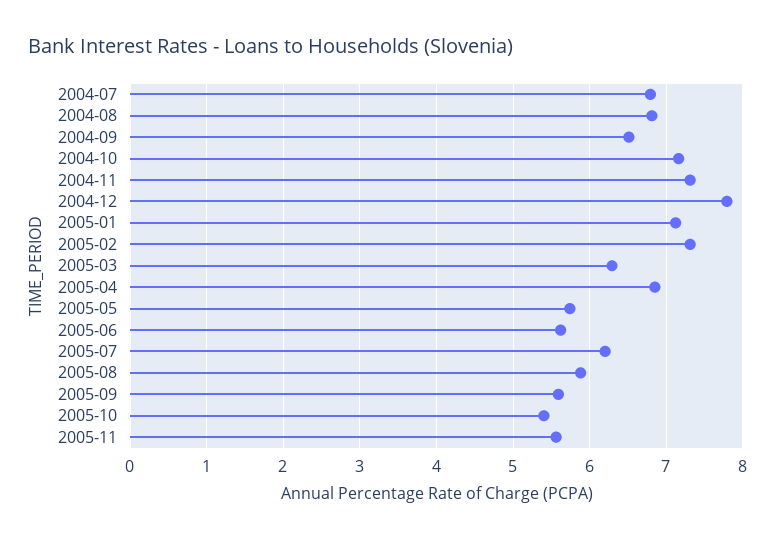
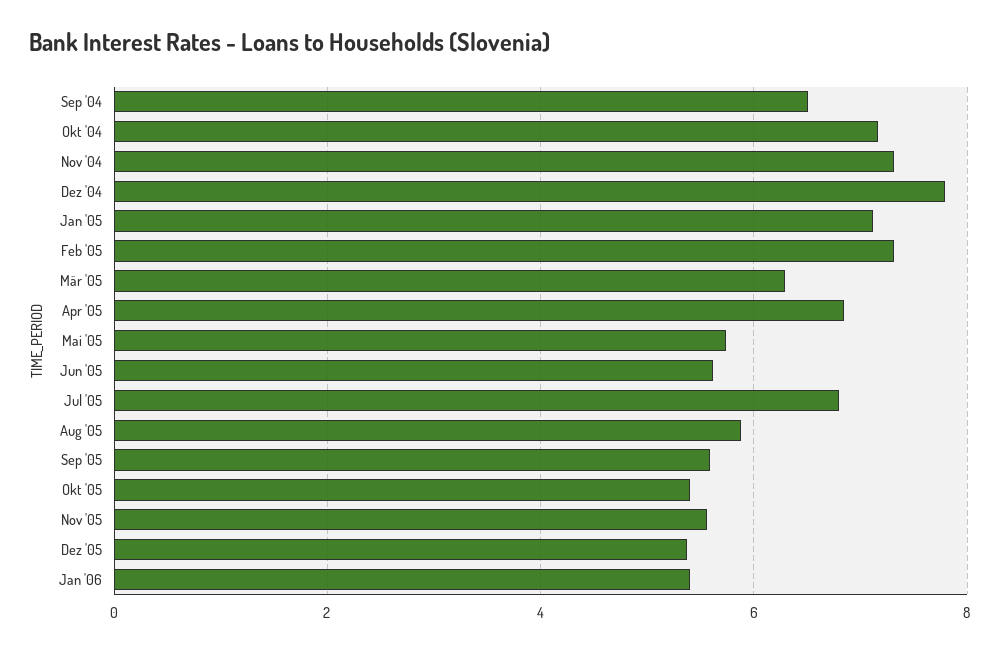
2004-07: 6.8 -> none
2004-08: 6.8 -> none
2005-07: 6.2 -> 6.8
Dez '05: none -> 5.4
Jan '06: none -> 5.4

